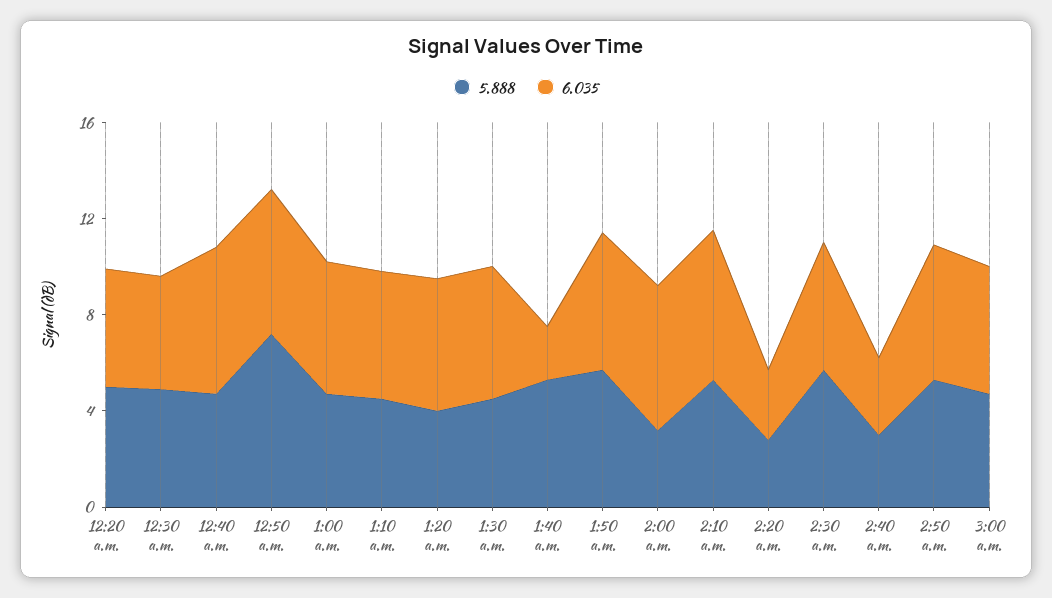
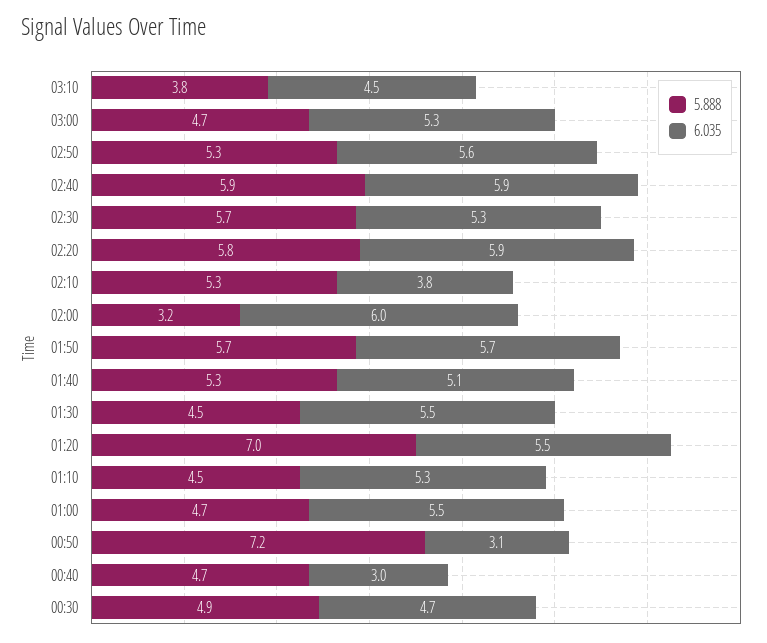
5.888, 12:20 a.m.: 5 -> none
6.035, 12:20 a.m.: 5 -> none
6.035, 12:40 a.m.: 6 -> 3
6.035, 12:50 a.m.: 6 -> 3.1
5.888, 1:20 a.m.: 4 -> 7
6.035, 1:40 a.m.: 2 -> 5.1
6.035, 2:10 a.m.: 6 -> 3.8
5.888, 2:20 a.m.: 3 -> 5.8
6.035, 2:20 a.m.: 3 -> 5.9
5.888, 2:40 a.m.: 3 -> 5.9
6.035, 2:40 a.m.: 3 -> 5.9
5.888, 03:10: none -> 3.8
6.035, 03:10: none -> 4.5

